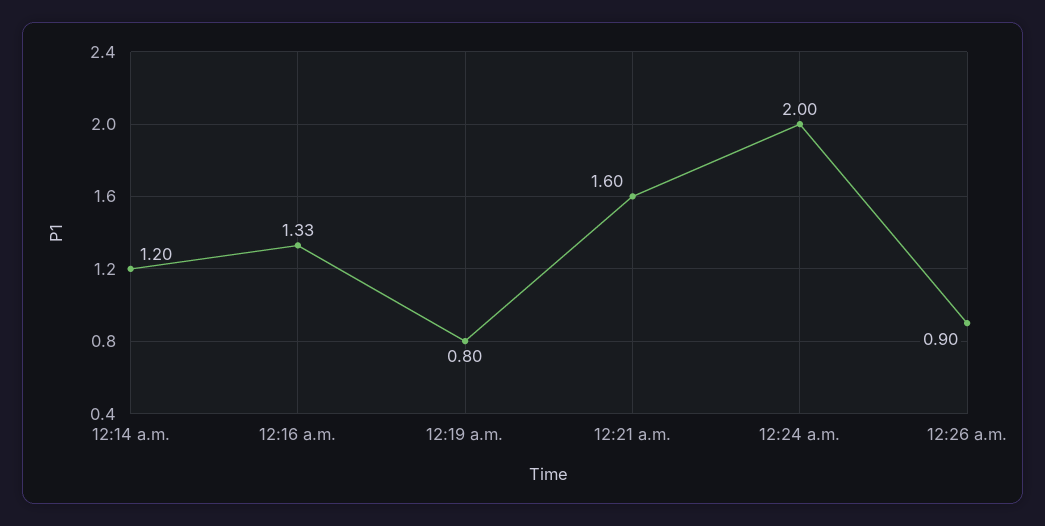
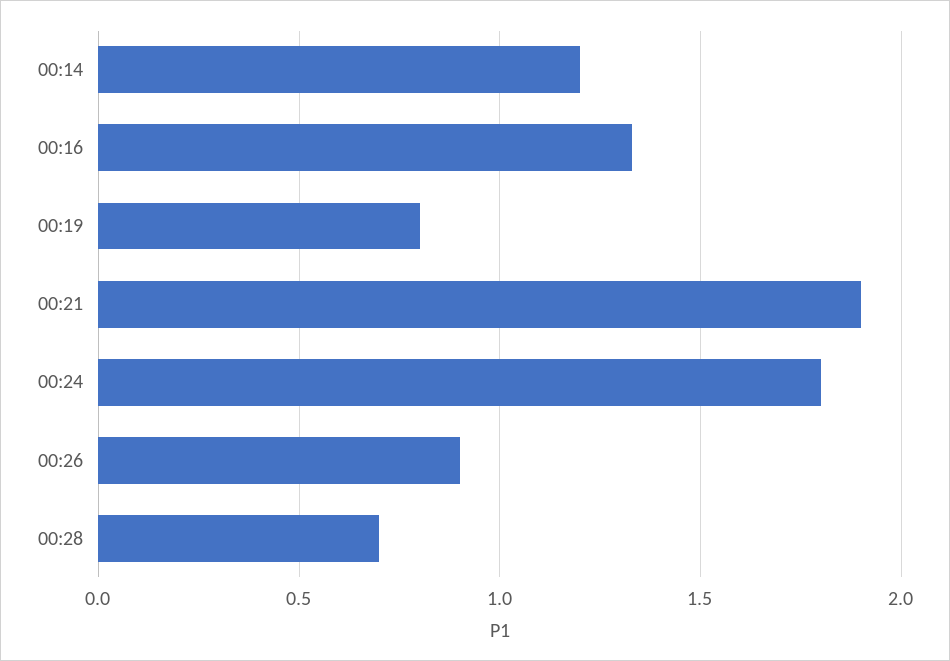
12:21 a.m.: 1.6 -> 1.9
12:24 a.m.: 2 -> 1.8
00:28: none -> 0.7

